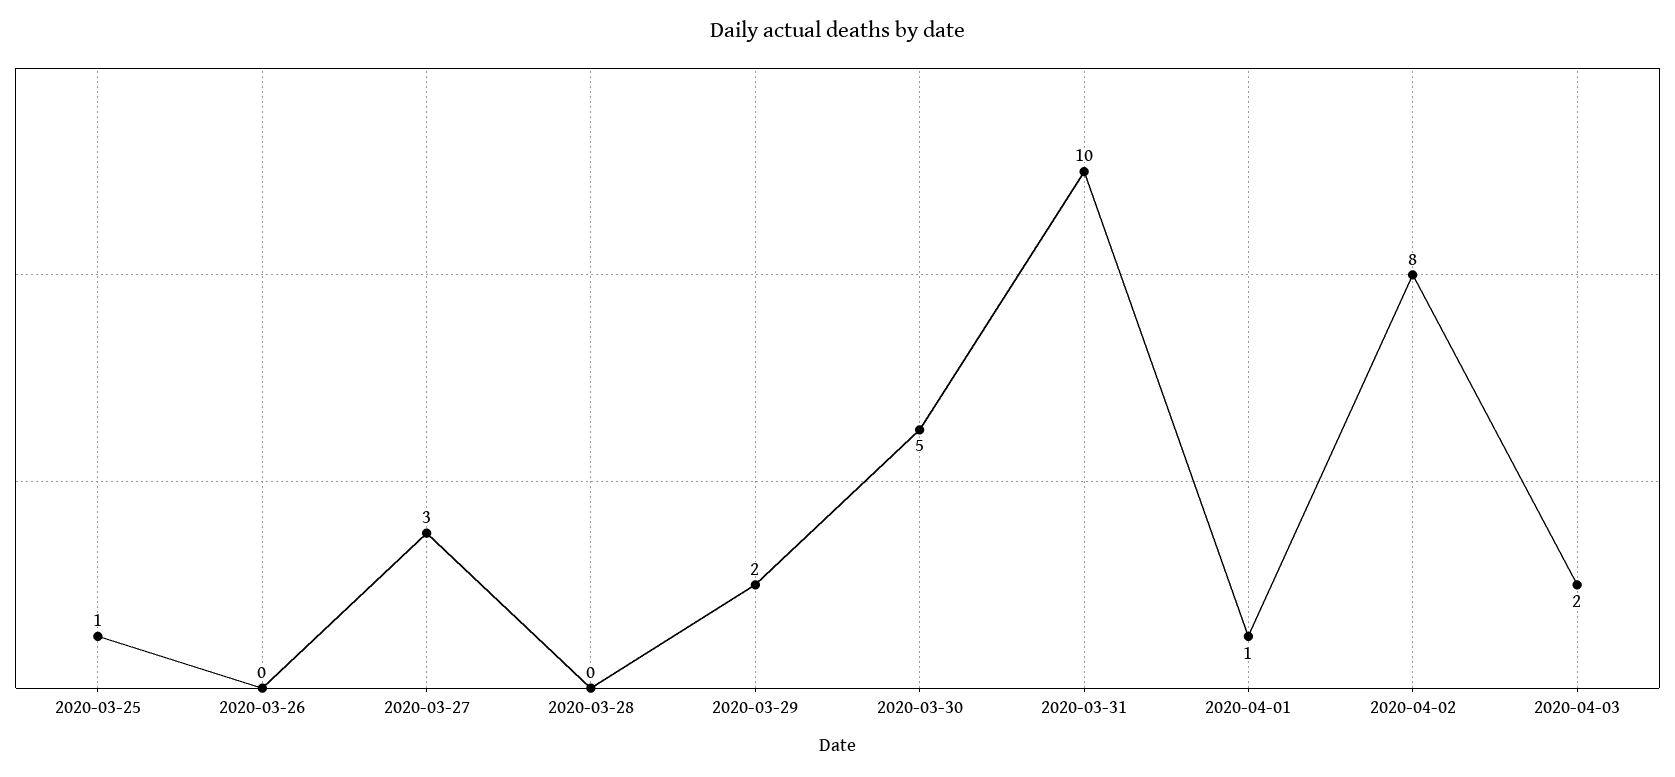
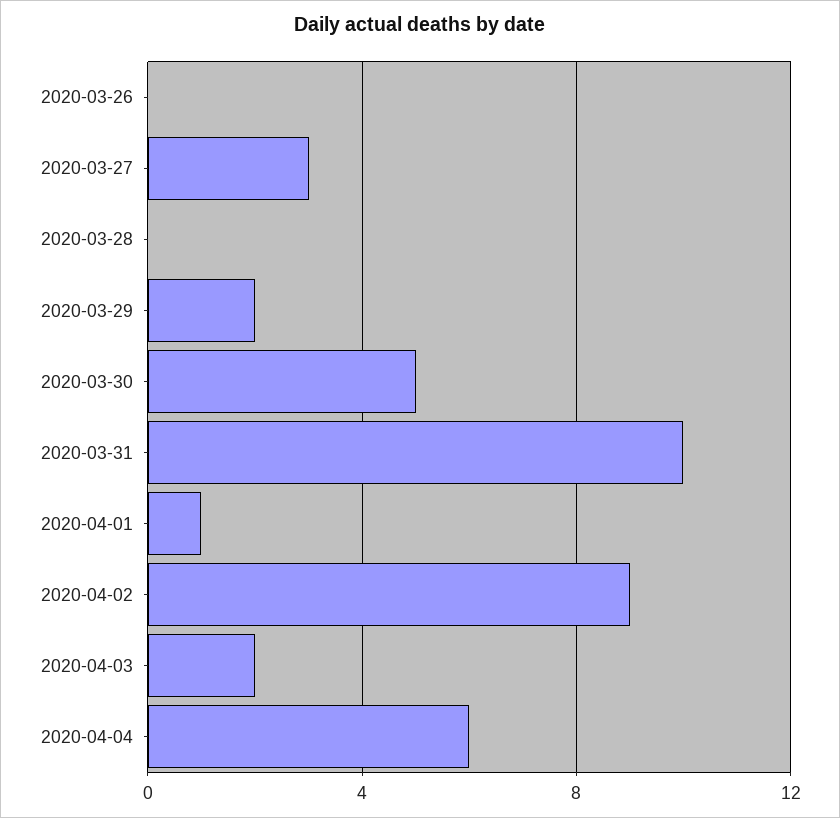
2020-03-25: 1 -> none
2020-04-02: 8 -> 9
2020-04-04: none -> 6

